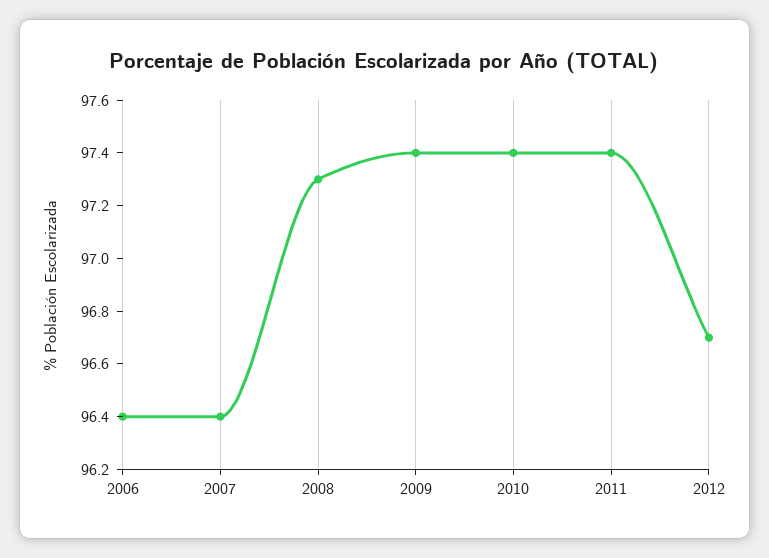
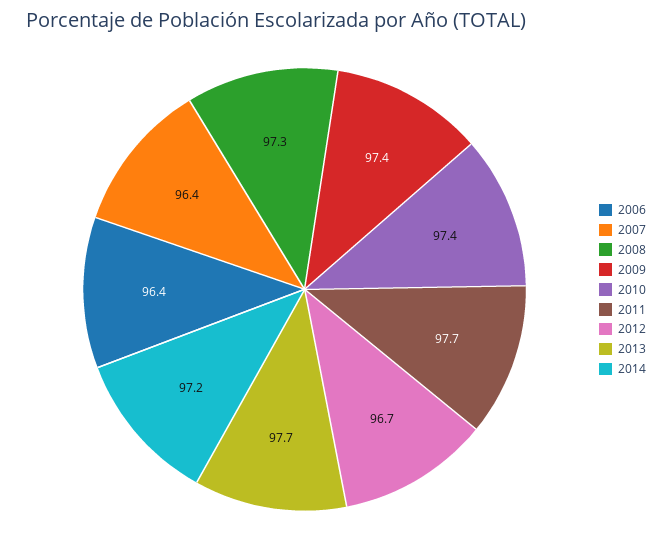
2011: 97.4 -> 97.7
2013: none -> 97.7
2014: none -> 97.2

